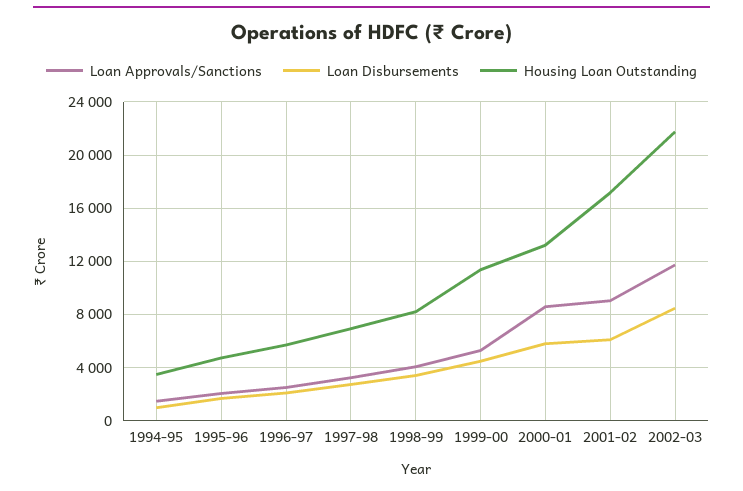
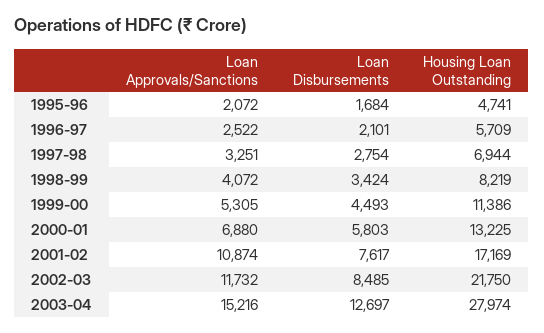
Loan Approvals/Sanctions, 1994-95: 1500 -> none
Loan Disbursements, 1994-95: 1000 -> none
Housing Loan Outstanding, 1994-95: 3500 -> none
Loan Approvals/Sanctions, 2000-01: 8500 -> 6880
Loan Approvals/Sanctions, 2001-02: 9000 -> 10874
Loan Disbursements, 2001-02: 6000 -> 7617
Loan Approvals/Sanctions, 2003-04: none -> 15216
Loan Disbursements, 2003-04: none -> 12697
Housing Loan Outstanding, 2003-04: none -> 27974

